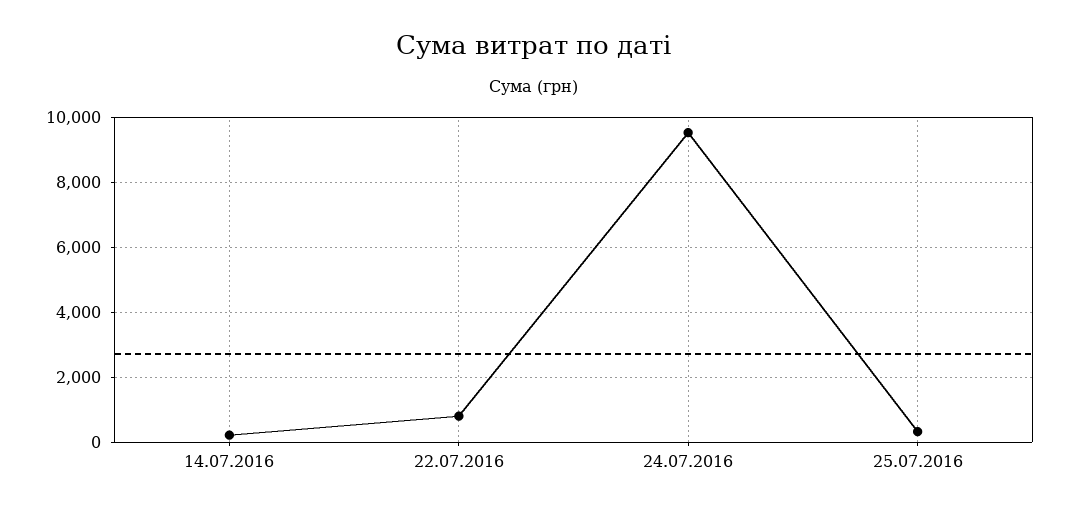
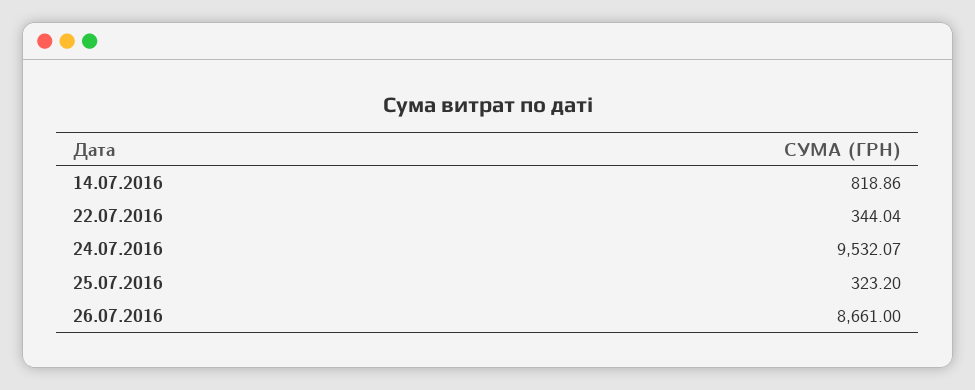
14.07.2016: 200 -> 818.86
22.07.2016: 800 -> 344.04
26.07.2016: none -> 8661

